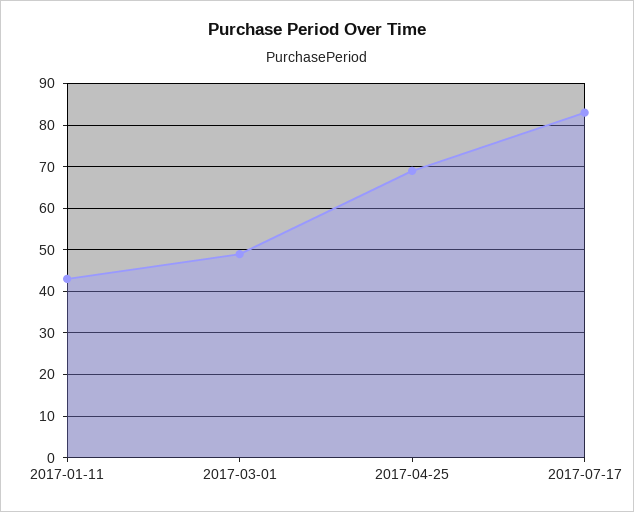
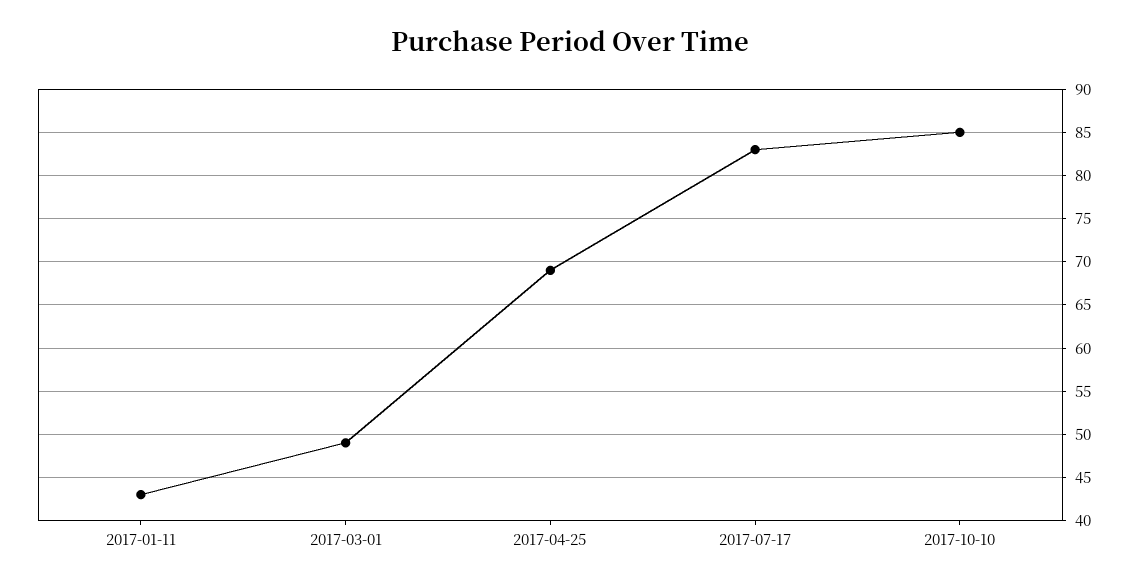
2017-10-10: none -> 85

